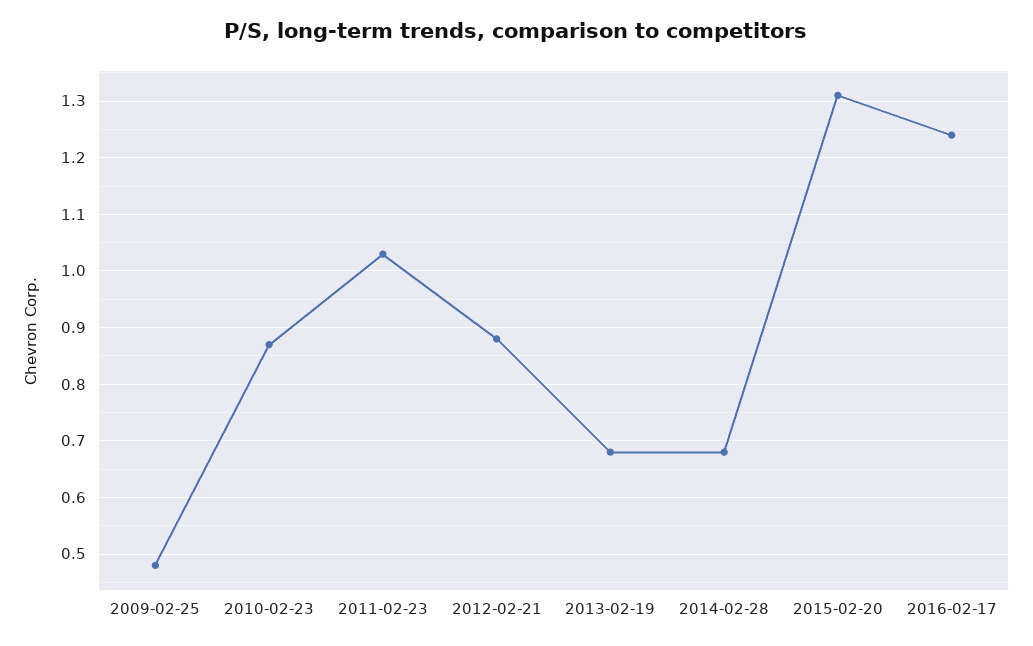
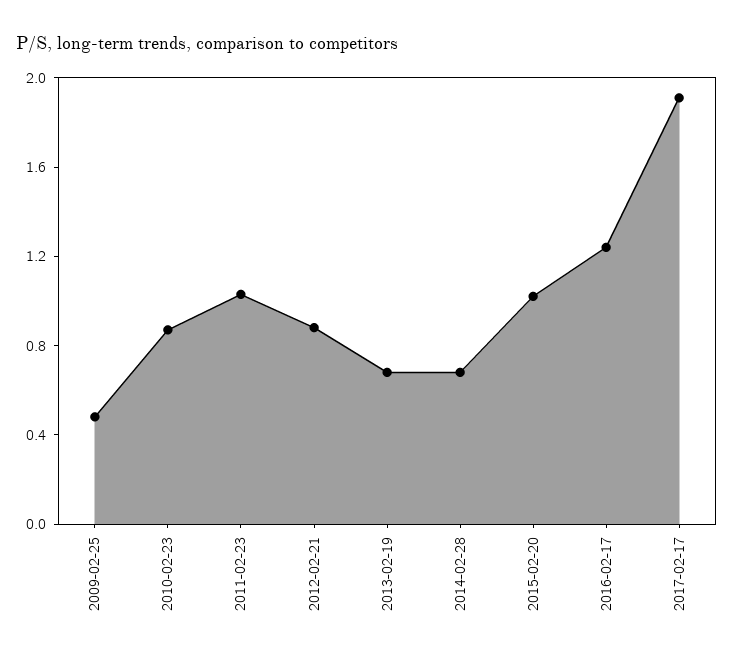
2015-02-20: 1.3 -> 1
2017-02-17: none -> 1.9

